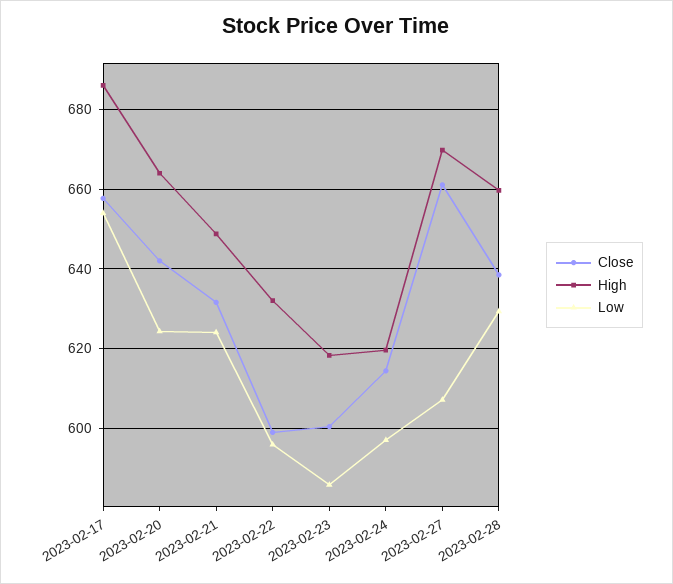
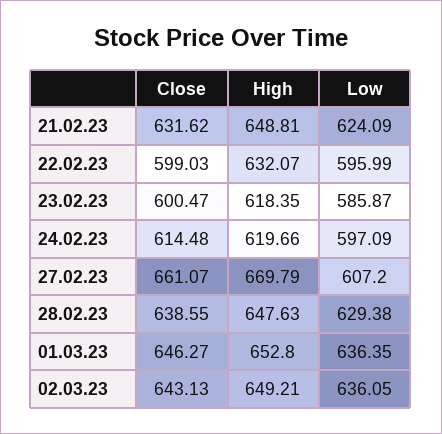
Close, 2023-02-17: 658 -> none
High, 2023-02-17: 686 -> none
Low, 2023-02-17: 654 -> none
Close, 2023-02-20: 642 -> none
High, 2023-02-20: 664 -> none
Low, 2023-02-20: 624 -> none
High, 2023-02-28: 660 -> 647.63
Close, 01.03.23: none -> 646.27
High, 01.03.23: none -> 652.8
Low, 01.03.23: none -> 636.35
Close, 02.03.23: none -> 643.13
High, 02.03.23: none -> 649.21
Low, 02.03.23: none -> 636.05

